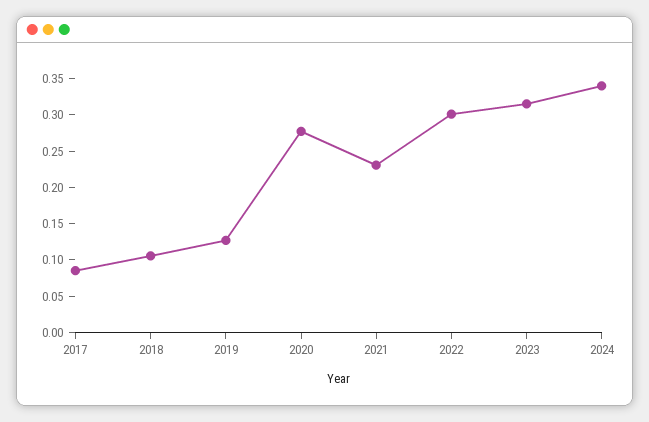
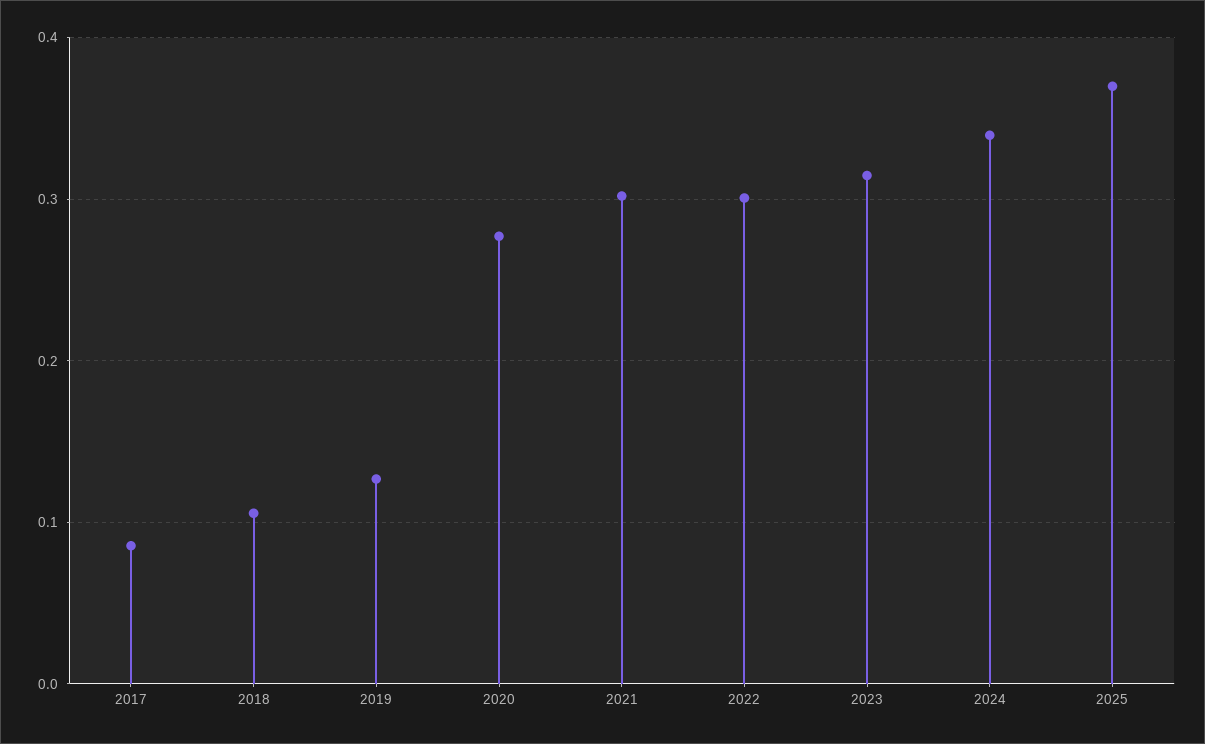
2021: 0.225 -> 0.3
2025: none -> 0.37

